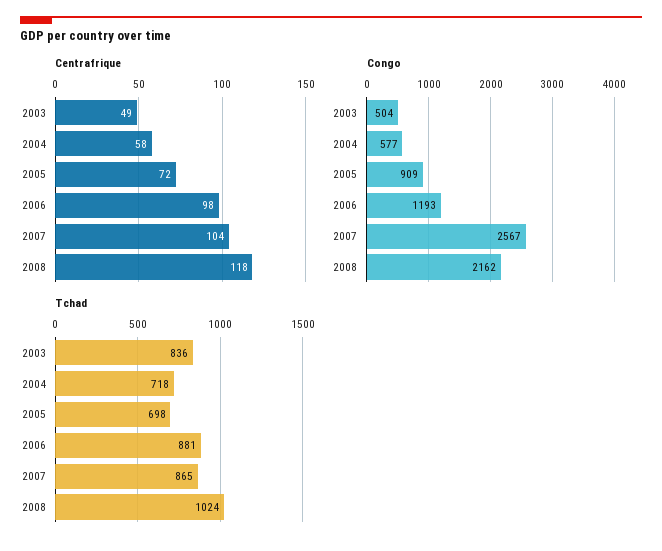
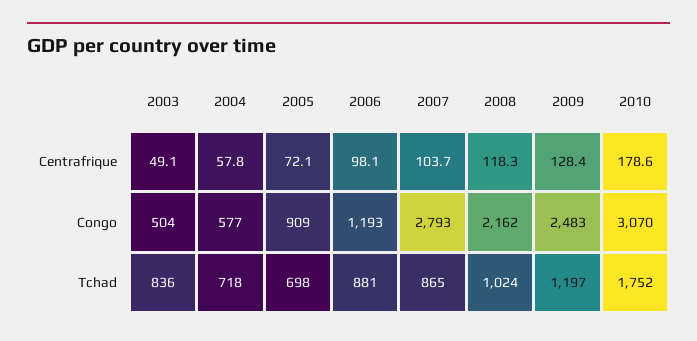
Congo, 2007: 2567 -> 2793
Centrafrique, 2009: none -> 128.4
Centrafrique, 2010: none -> 178.6
Congo, 2009: none -> 2483
Congo, 2010: none -> 3070
Tchad, 2009: none -> 1197
Tchad, 2010: none -> 1752

